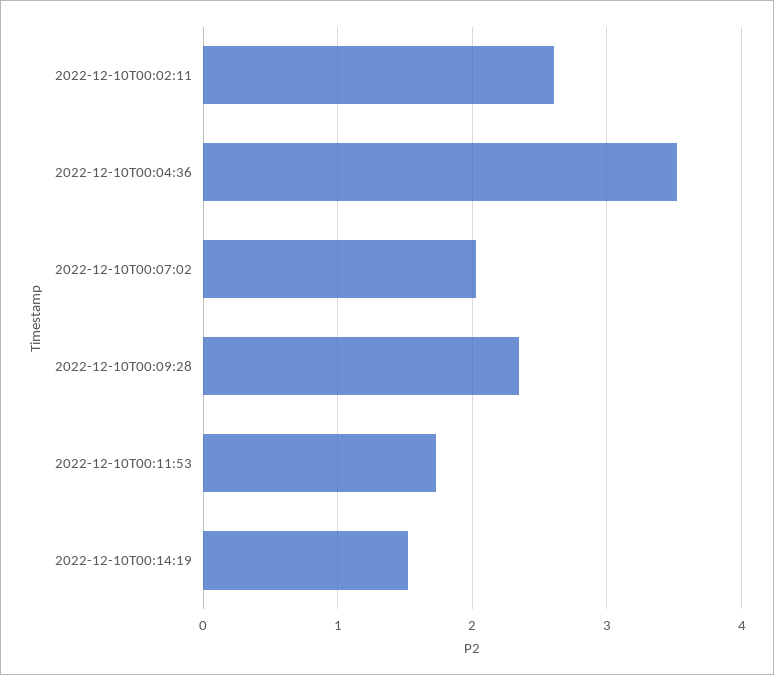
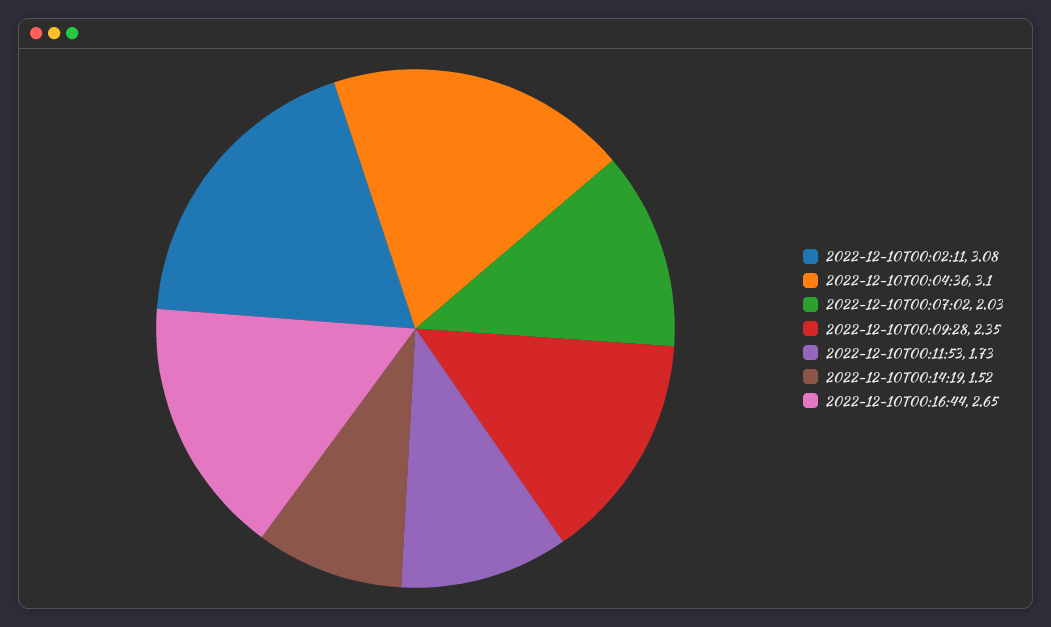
2022-12-10T00:02:11: 2.6 -> 3.08
2022-12-10T00:04:36: 3.5 -> 3.1
2022-12-10T00:16:44: none -> 2.65

